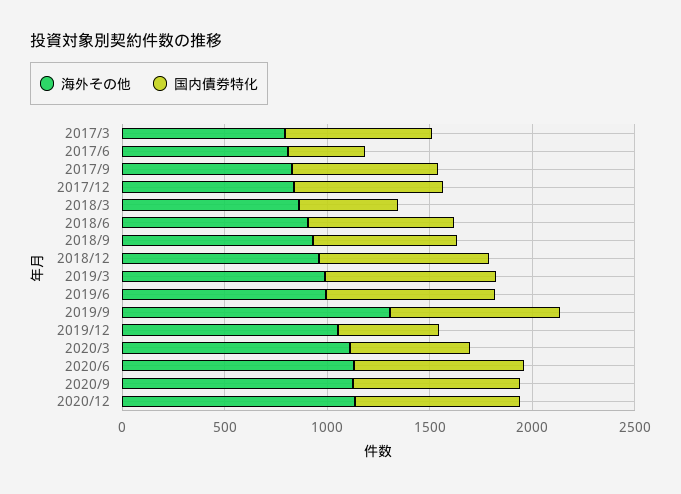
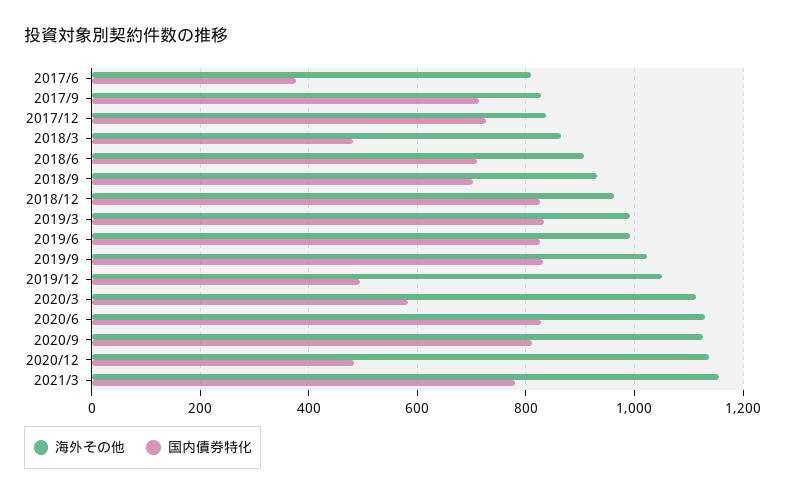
海外その他, 2017/3: 800 -> none
国内債券特化, 2017/3: 700 -> none
海外その他, 2019/9: 1300 -> 1020
国内債券特化, 2020/12: 800 -> 480
海外その他, 2021/3: none -> 1160
国内債券特化, 2021/3: none -> 780

